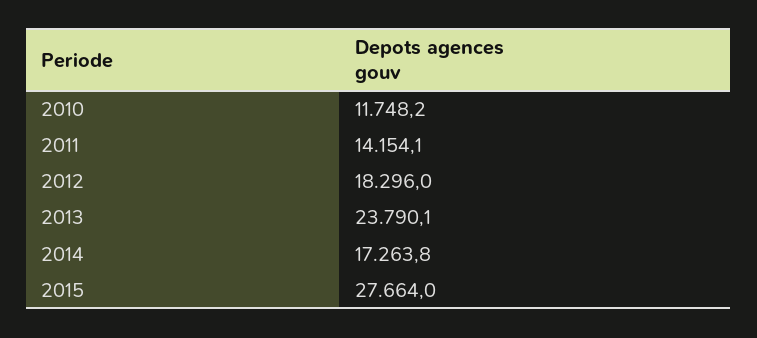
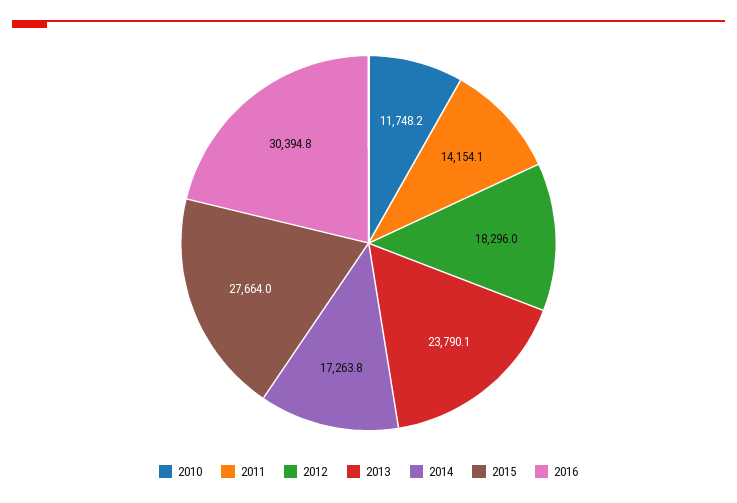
2016: none -> 30394.8

